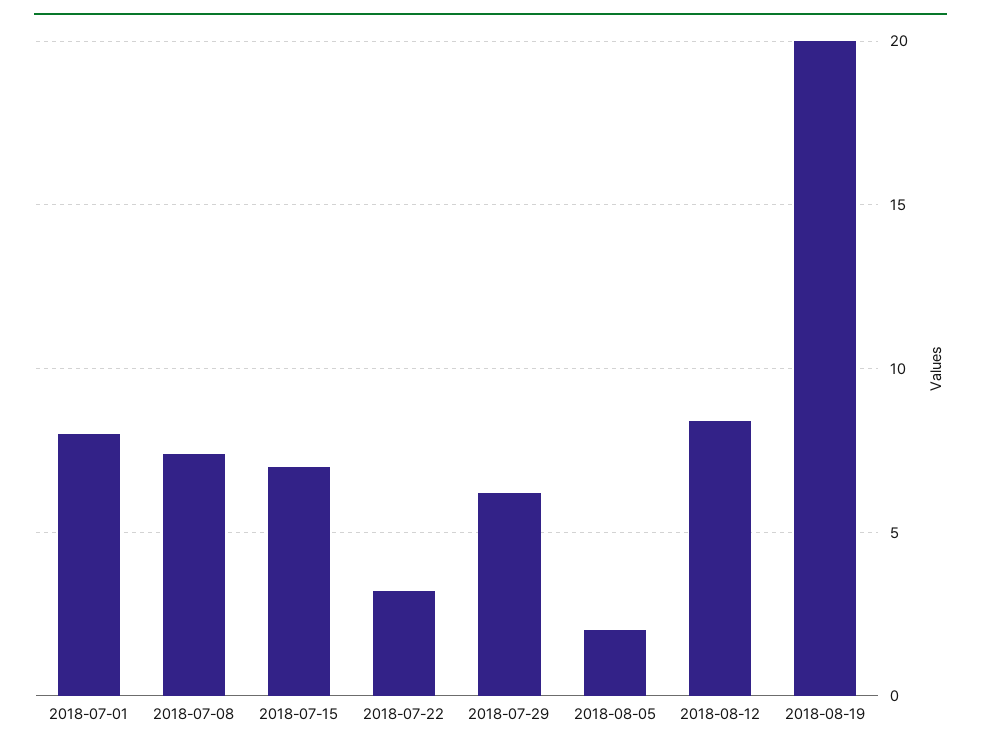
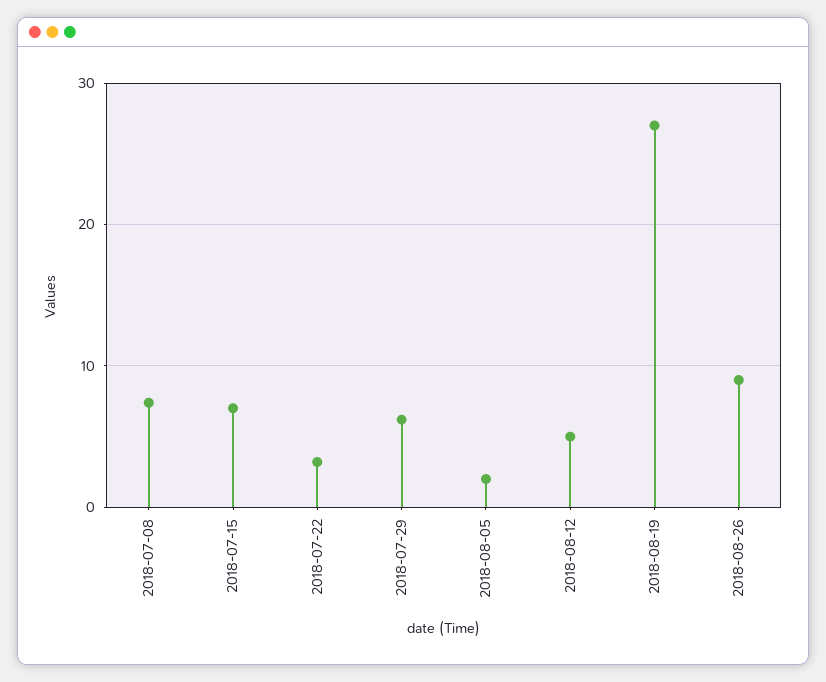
2018-07-01: 8 -> none
2018-08-12: 8.5 -> 5
2018-08-19: 20 -> 27
2018-08-26: none -> 9

